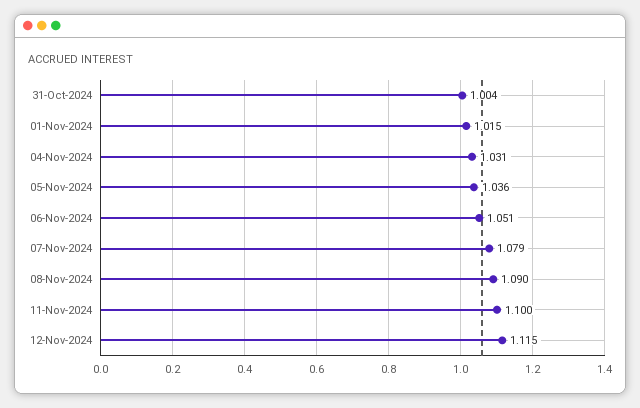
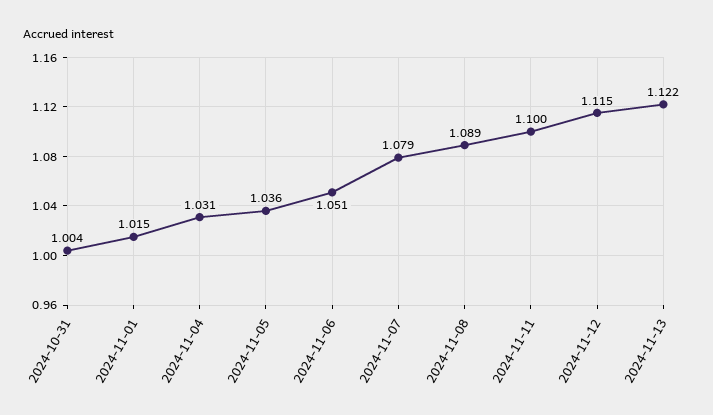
08-Nov-2024: 1.09 -> 1.089
2024-11-13: none -> 1.122

